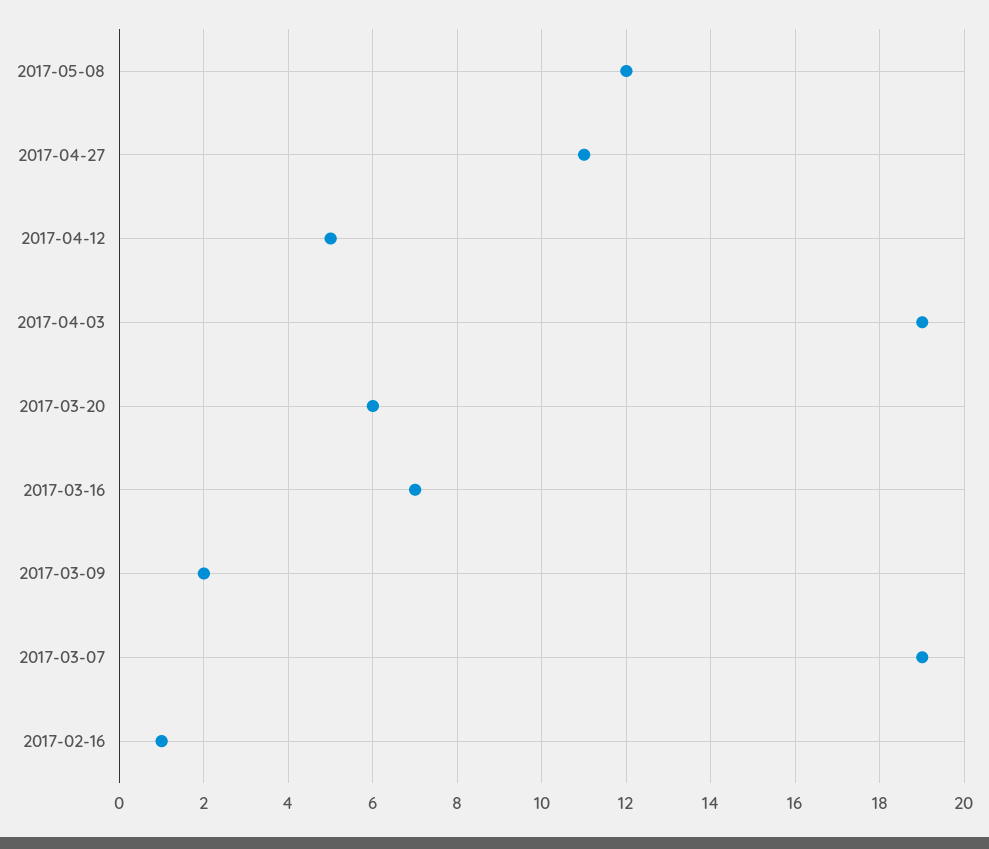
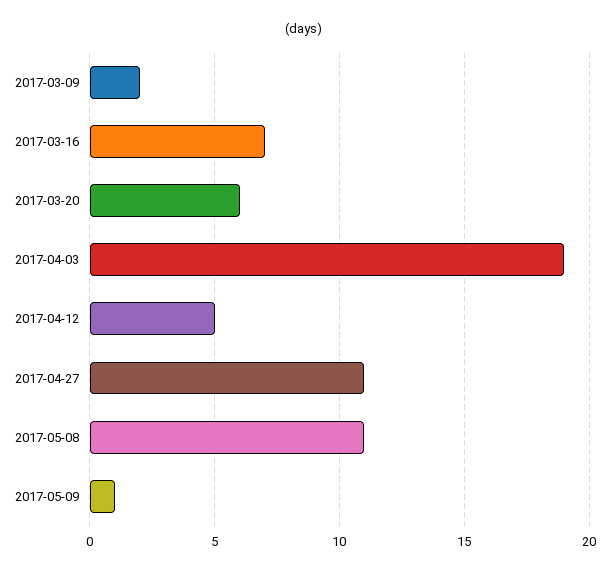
2017-05-08: 12 -> 11
2017-03-07: 19 -> none
2017-02-16: 1 -> none
2017-05-09: none -> 1

